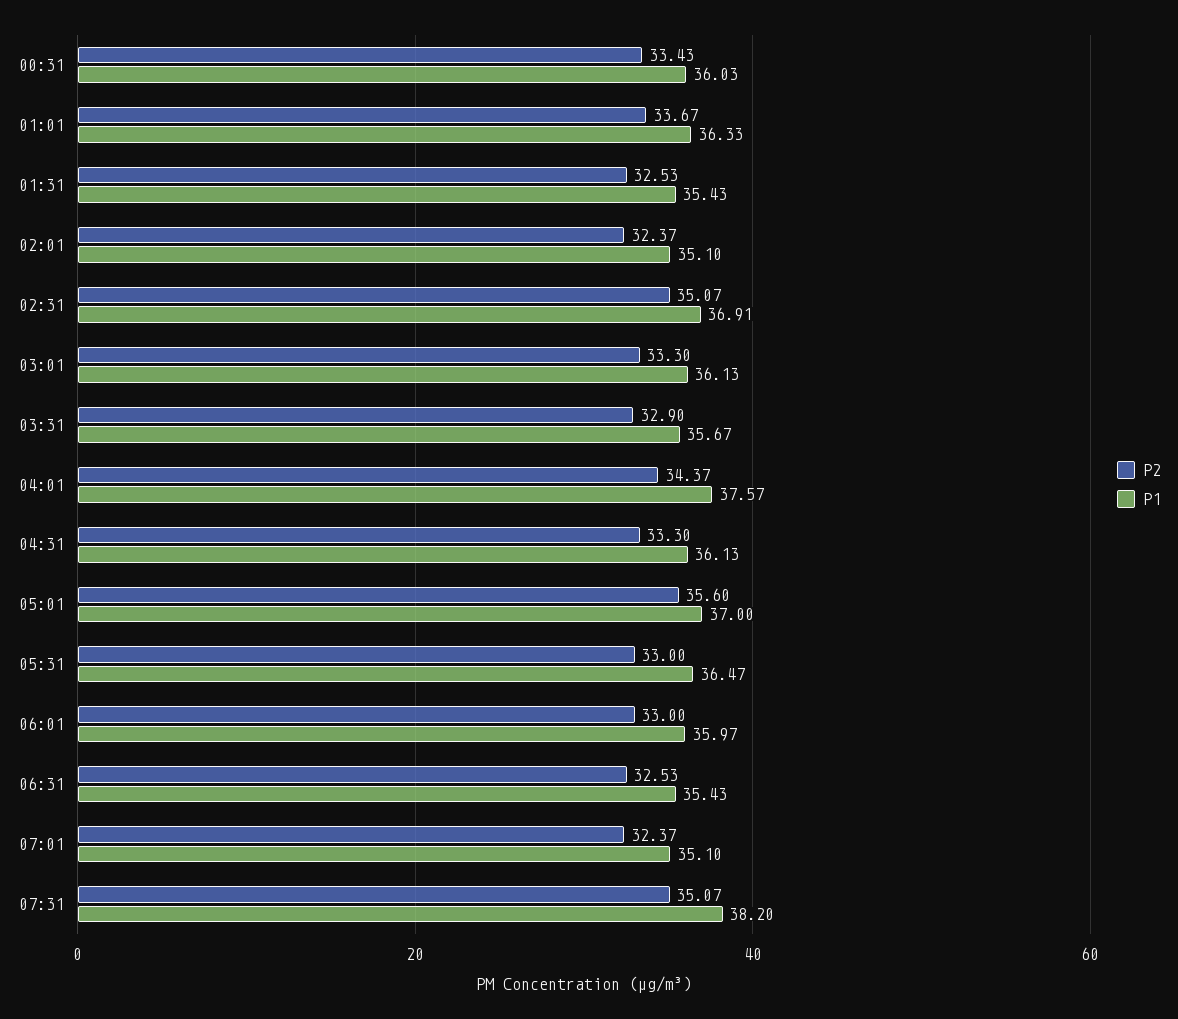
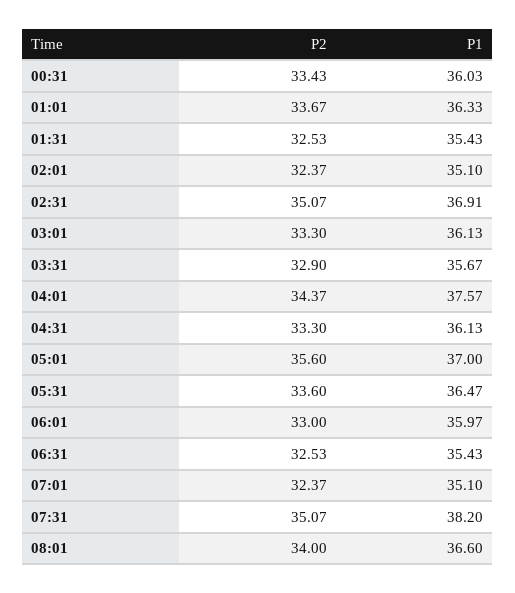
P2, 05:31: 33 -> 33.6
P2, 08:01: none -> 34
P1, 08:01: none -> 36.6

